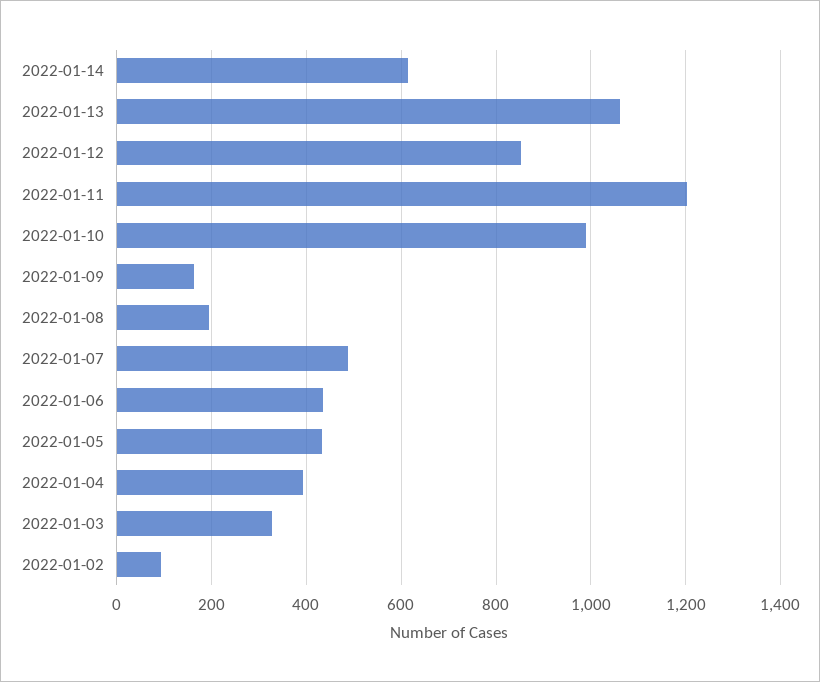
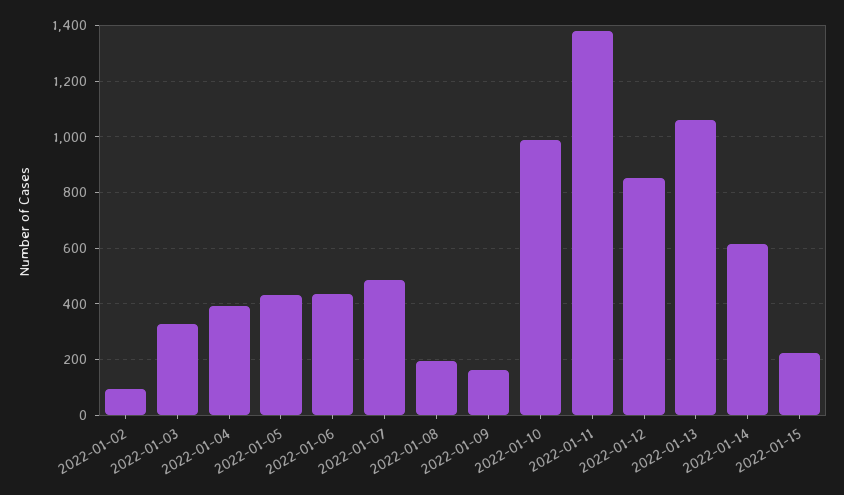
2022-01-11: 1200 -> 1375
2022-01-15: none -> 225

